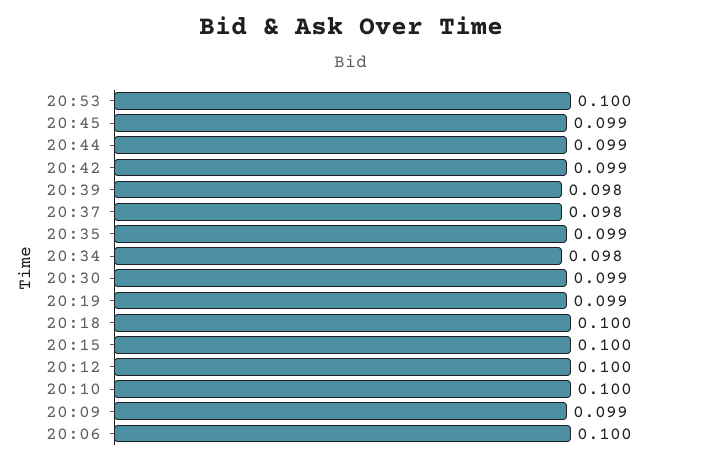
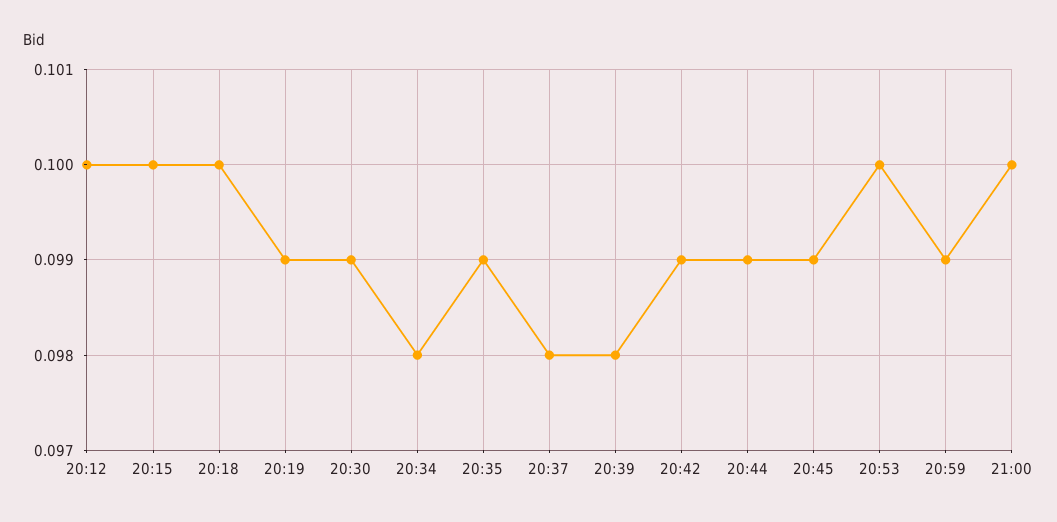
20:10: 0.1 -> none
20:09: 0.099 -> none
20:06: 0.1 -> none
20:59: none -> 0.099
21:00: none -> 0.1

